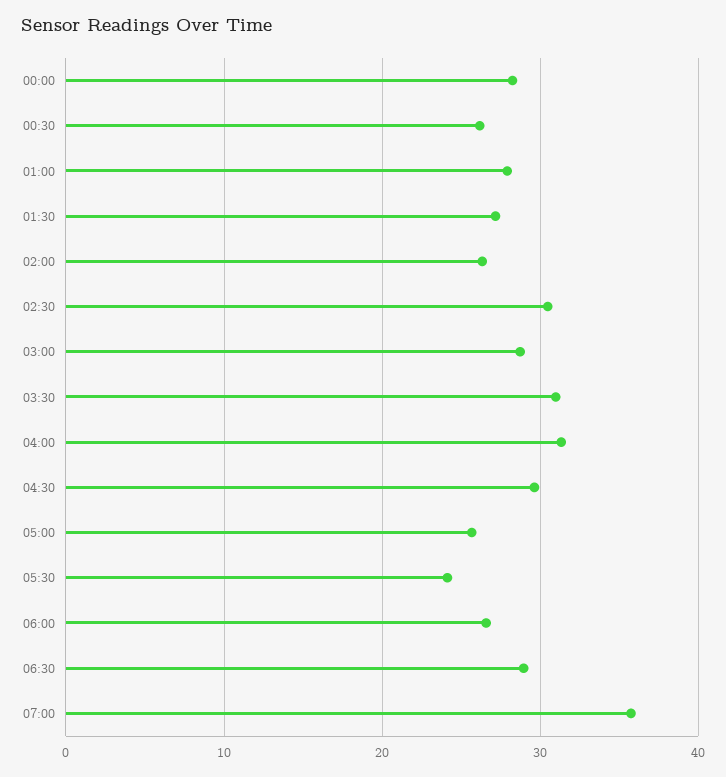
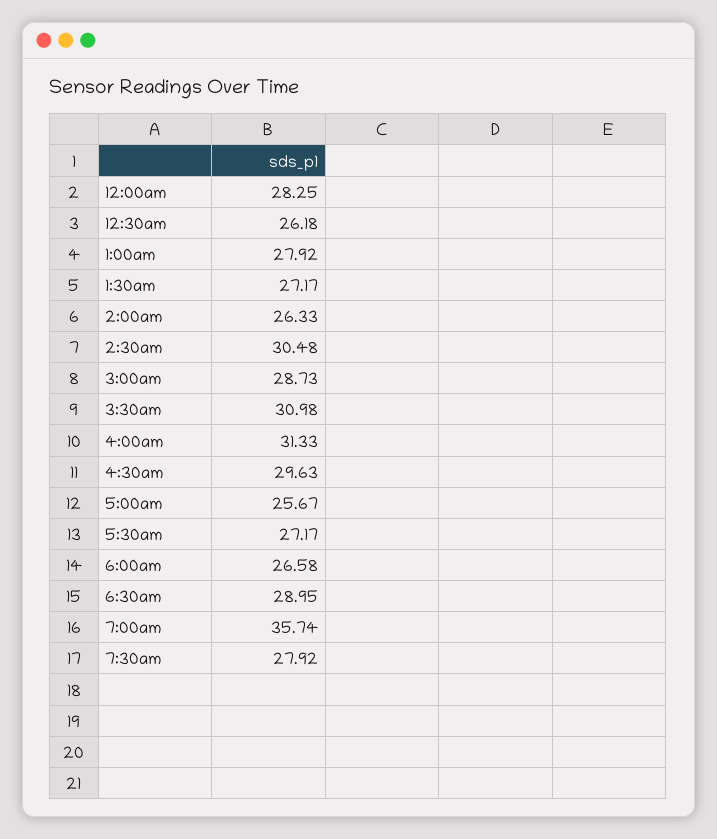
05:30: 24 -> 27.17
7:30am: none -> 27.92

